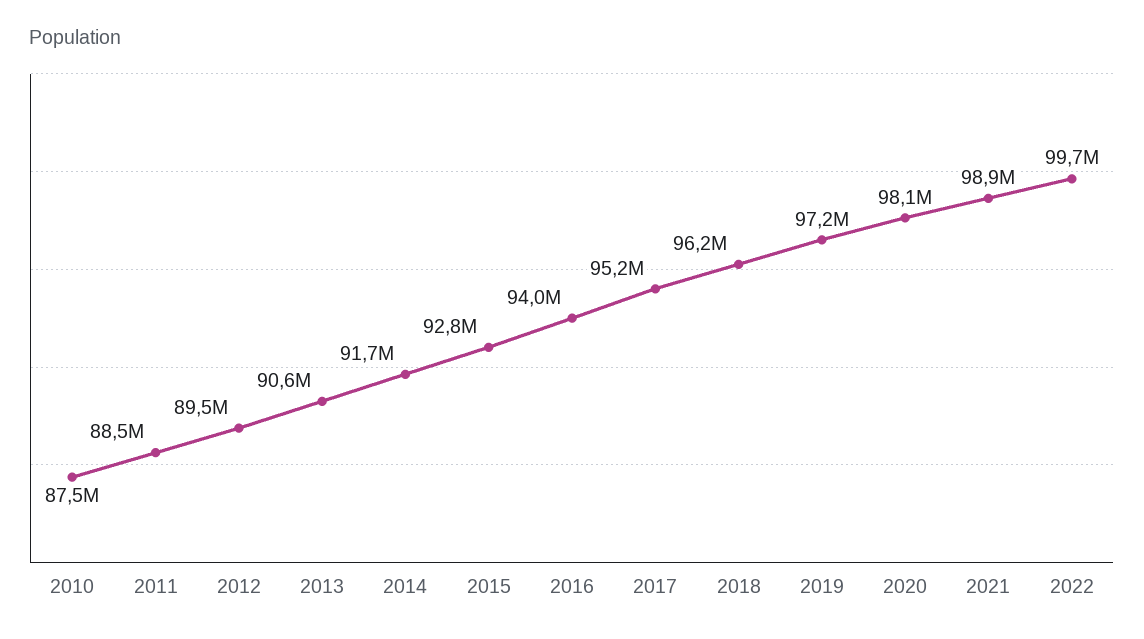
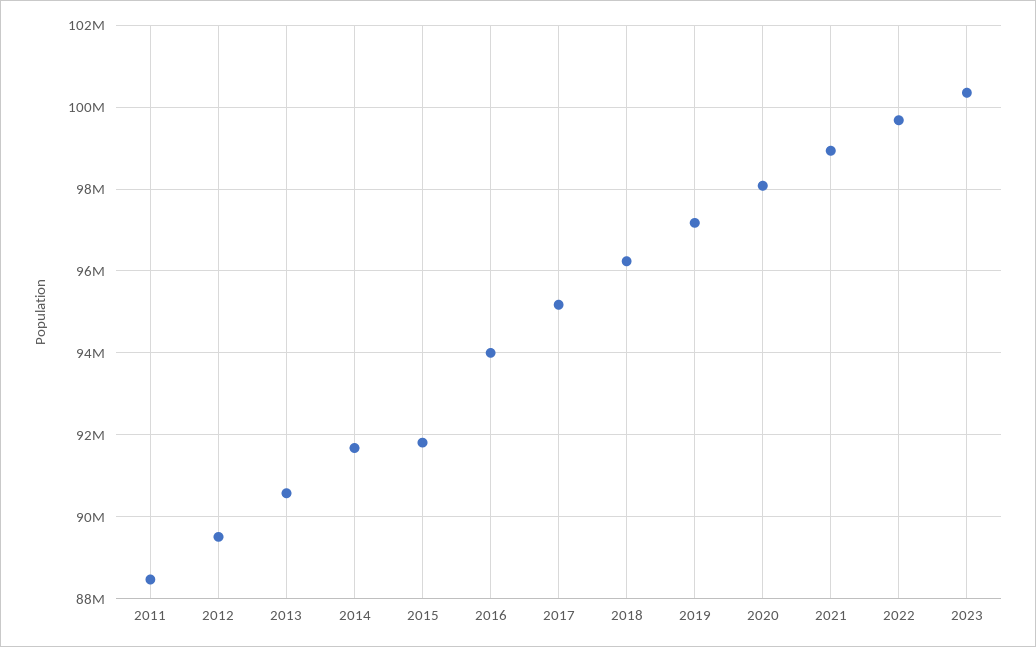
2010: 87500000 -> none
2015: 92800000 -> 91800000
2023: none -> 100400000

